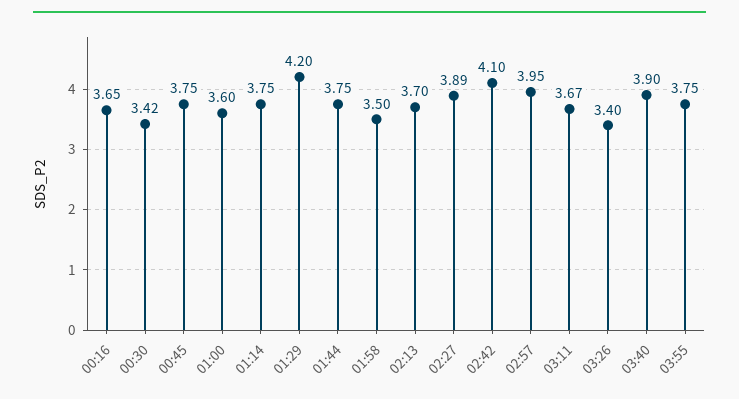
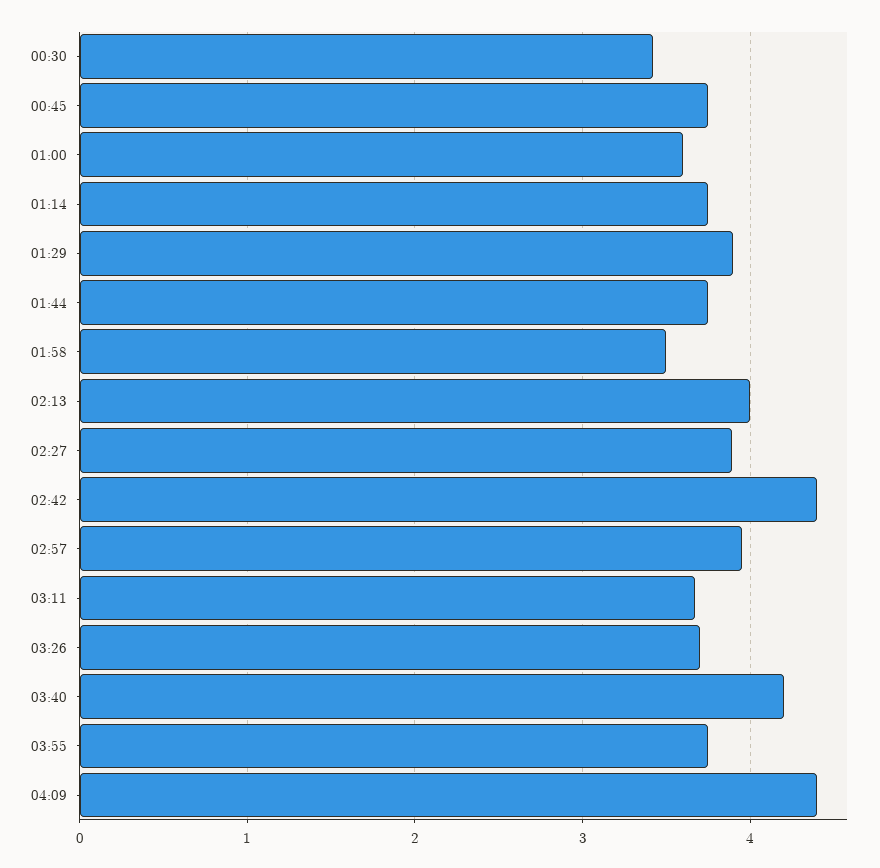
00:16: 3.65 -> none
01:29: 4.2 -> 3.9
02:13: 3.7 -> 4
02:42: 4.1 -> 4.4
03:26: 3.4 -> 3.7
03:40: 3.9 -> 4.2
04:09: none -> 4.4

